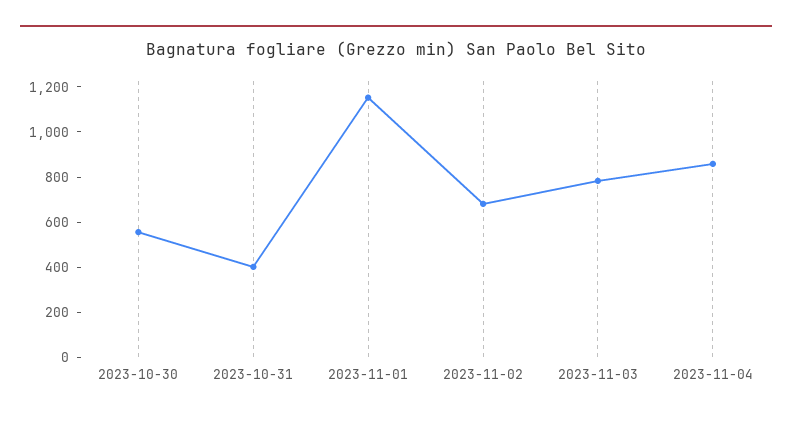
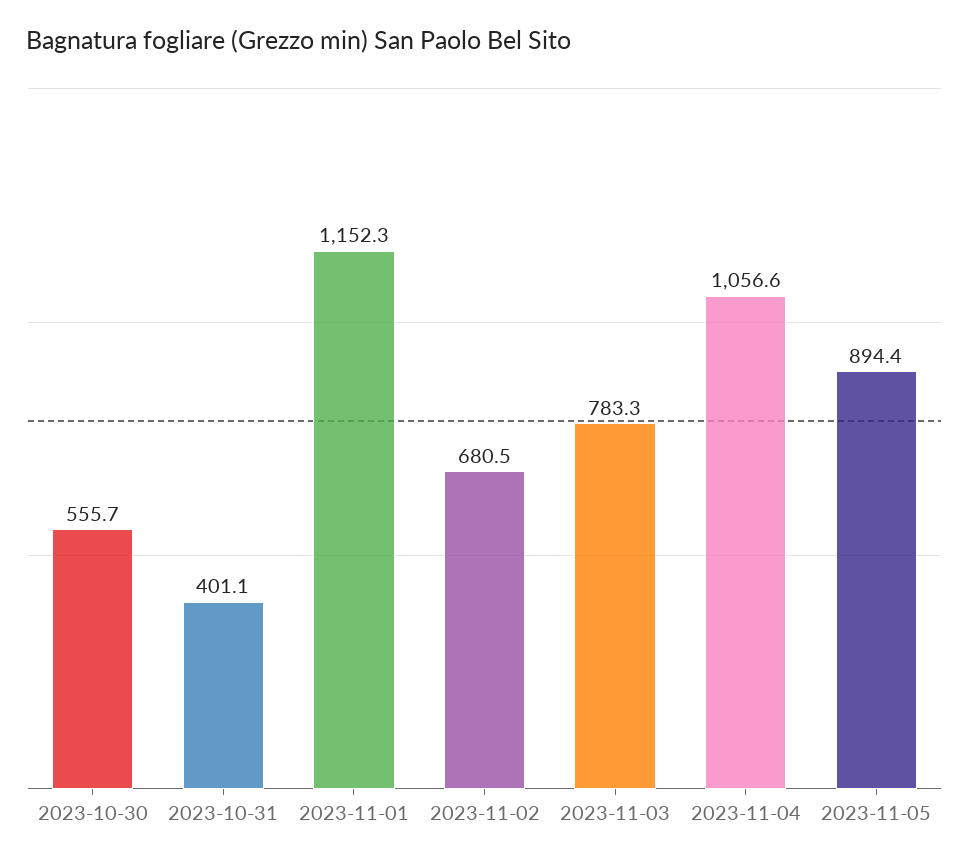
2023-11-04: 850 -> 1056.6
2023-11-05: none -> 894.4

